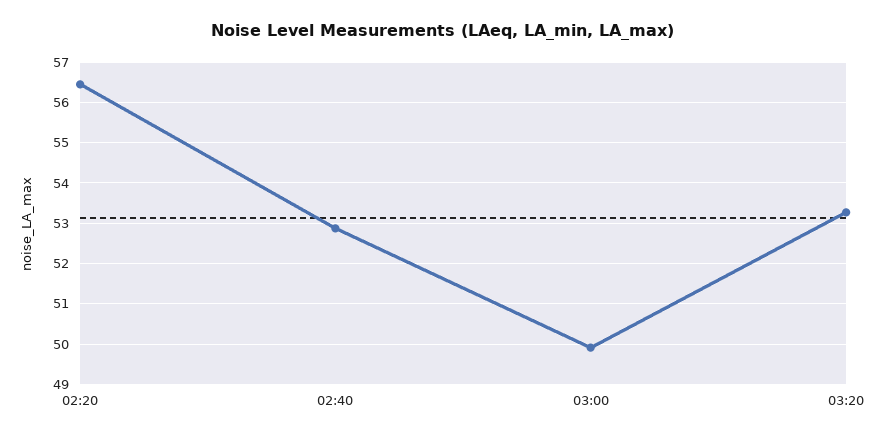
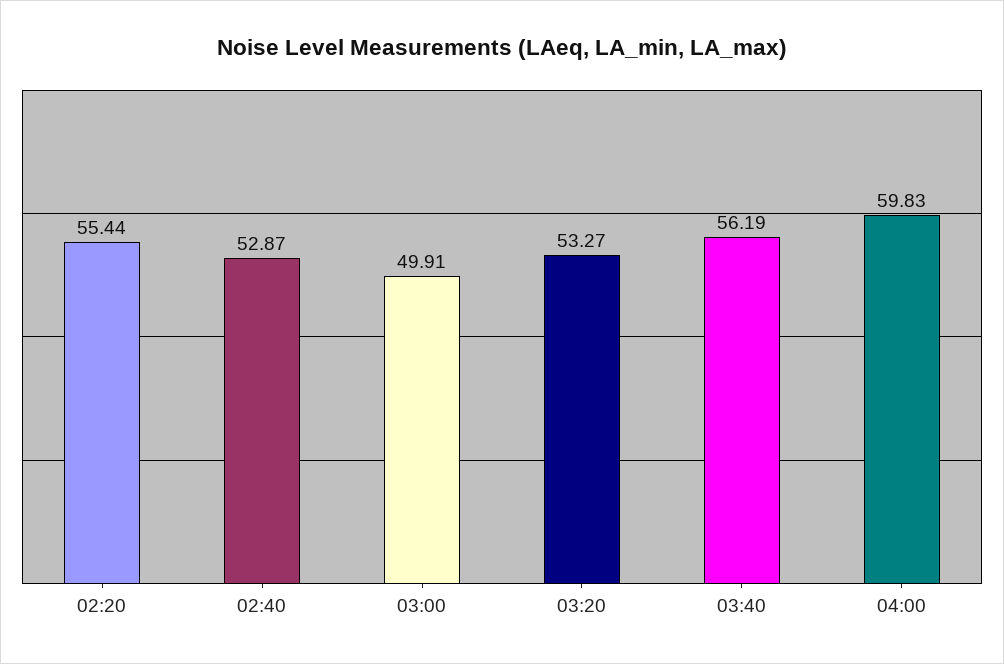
02:20: 56.4 -> 55.44
03:40: none -> 56.19
04:00: none -> 59.83

